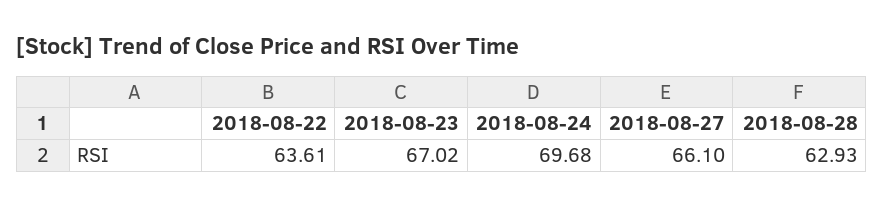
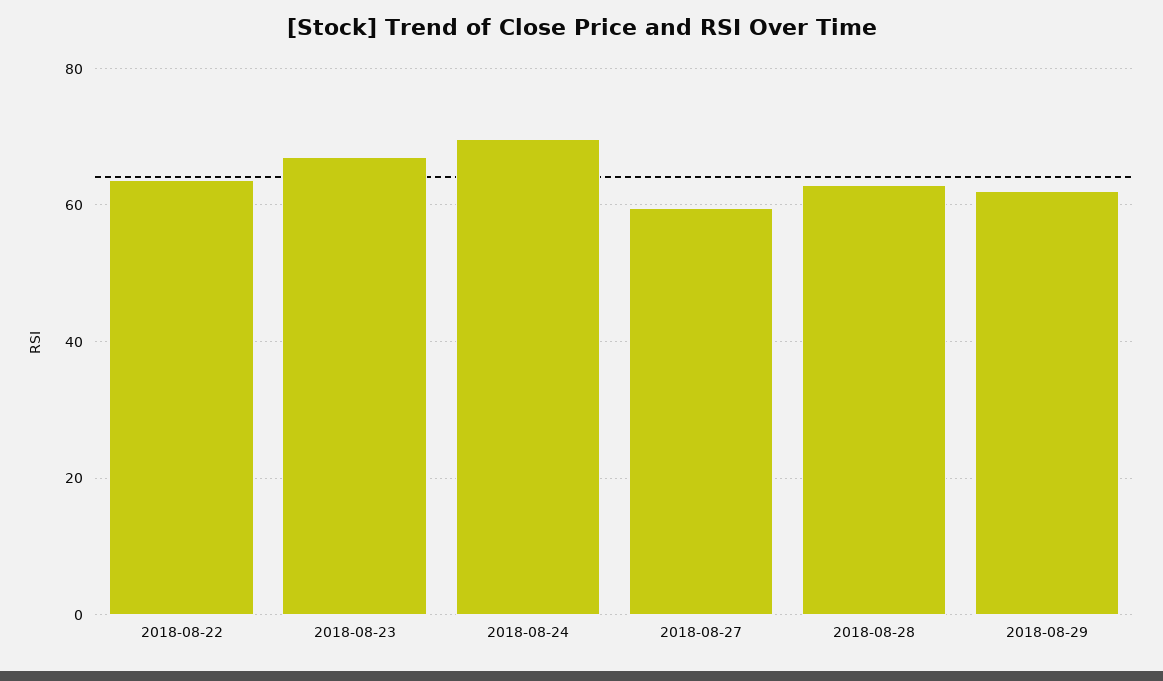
2018-08-27: 66.1 -> 60
2018-08-29: none -> 62

